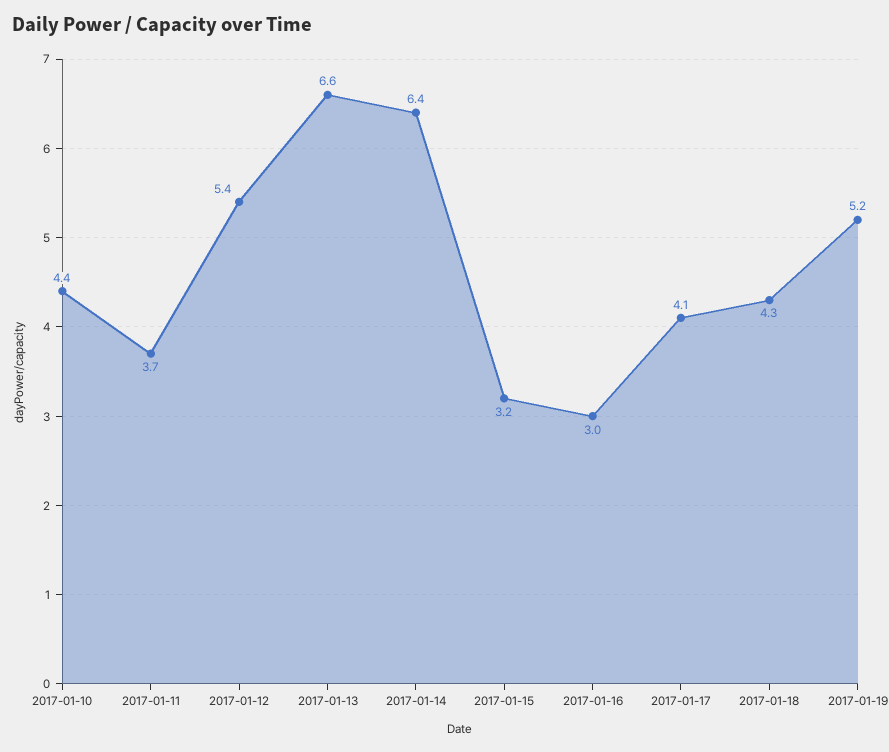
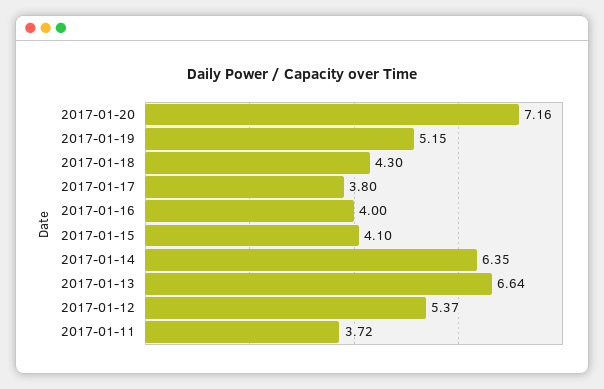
2017-01-10: 4.4 -> none
2017-01-15: 3.2 -> 4.1
2017-01-16: 3 -> 4
2017-01-17: 4.1 -> 3.8
2017-01-20: none -> 7.16

